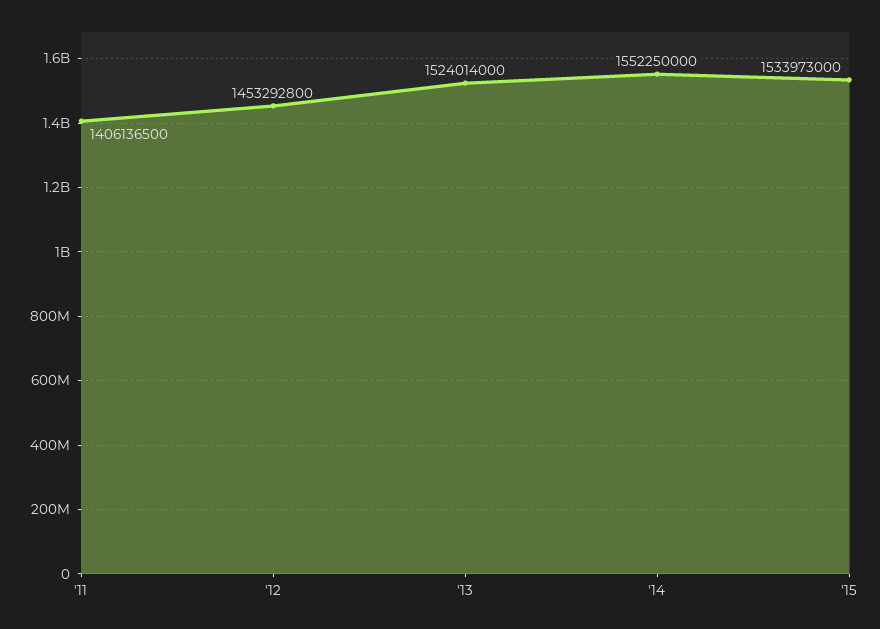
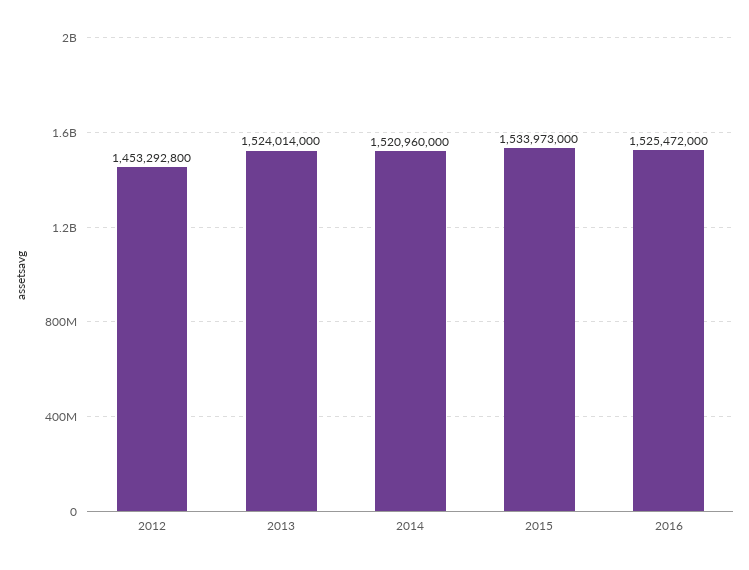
'11: 1406136500 -> none
'14: 1552250000 -> 1520960000
2016: none -> 1525472000

